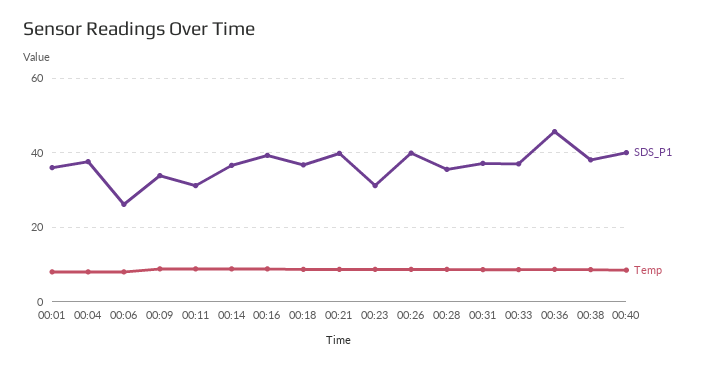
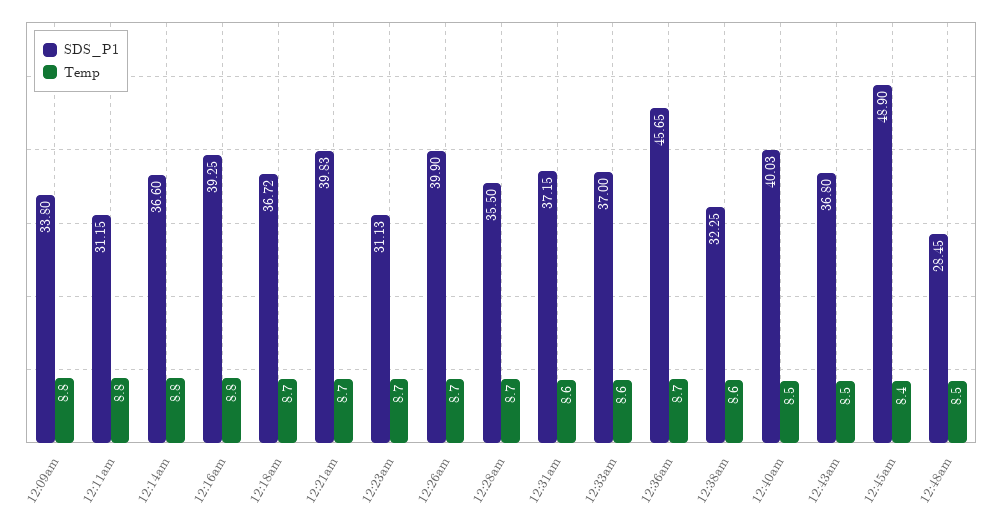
SDS_P1, 00:01: 36 -> none
Temp, 00:01: 8 -> none
SDS_P1, 00:04: 38 -> none
Temp, 00:04: 8 -> none
SDS_P1, 00:06: 26 -> none
Temp, 00:06: 8 -> none
SDS_P1, 00:38: 38 -> 32.25
SDS_P1, 12:43am: none -> 36.8
Temp, 12:43am: none -> 8.5
SDS_P1, 12:45am: none -> 48.9
Temp, 12:45am: none -> 8.4
SDS_P1, 12:48am: none -> 28.45
Temp, 12:48am: none -> 8.5

